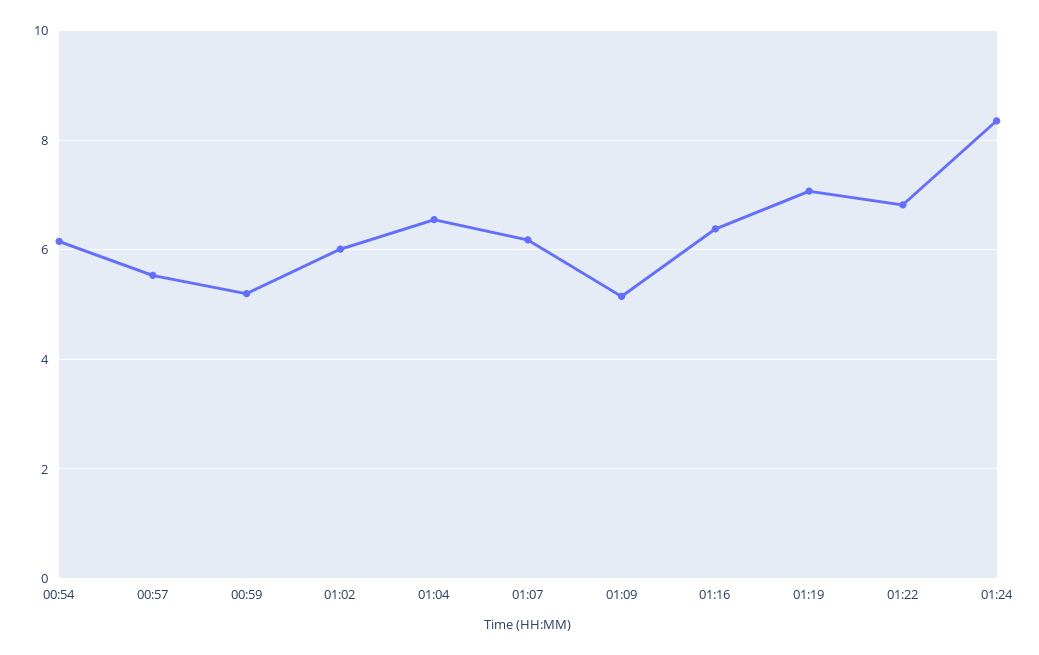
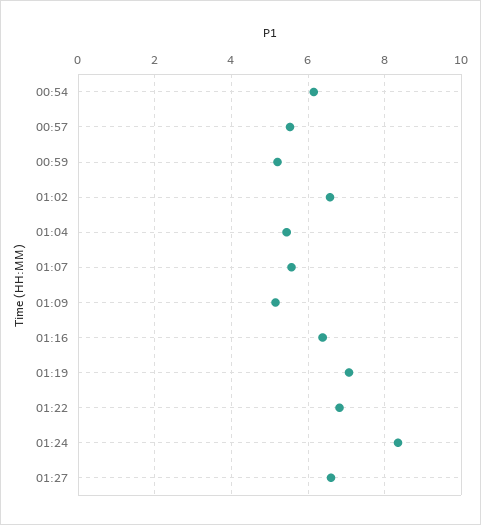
01:02: 6 -> 6.6
01:04: 6.6 -> 5.4
01:07: 6.2 -> 5.6
01:27: none -> 6.6

